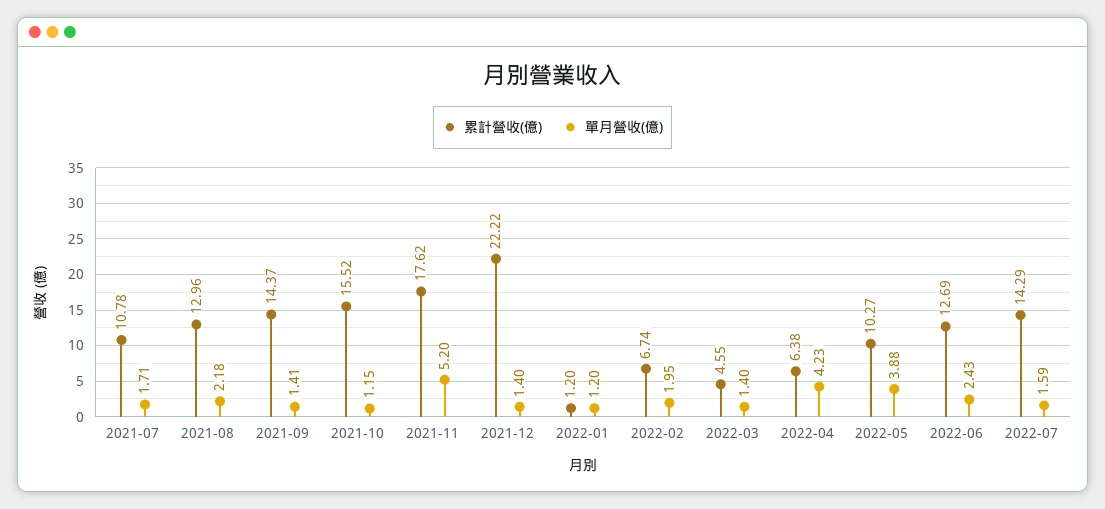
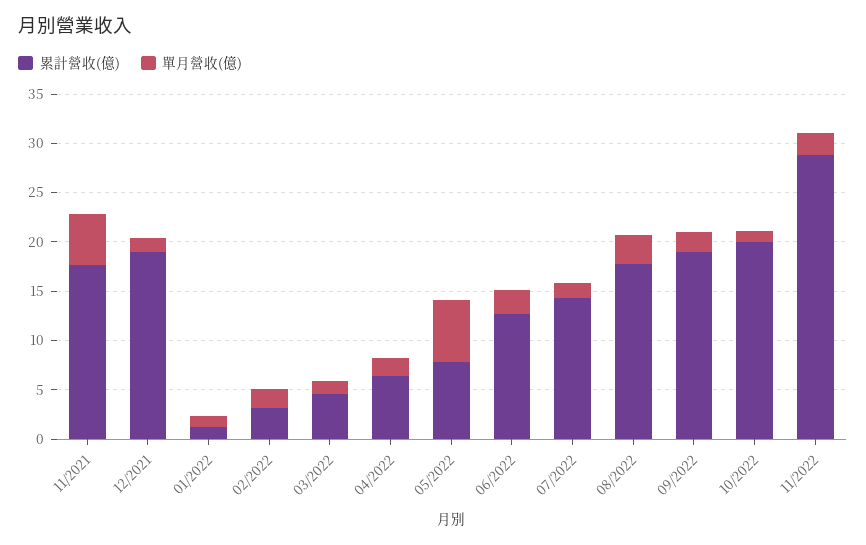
累計營收(億), 2021-07: 10.78 -> none
單月營收(億), 2021-07: 1.71 -> none
累計營收(億), 2021-08: 12.96 -> none
單月營收(億), 2021-08: 2.18 -> none
累計營收(億), 2021-09: 14.37 -> none
單月營收(億), 2021-09: 1.41 -> none
累計營收(億), 2021-10: 15.52 -> none
單月營收(億), 2021-10: 1.15 -> none
累計營收(億), 2021-12: 22.22 -> 19
累計營收(億), 2022-02: 6.74 -> 3
單月營收(億), 2022-04: 4.23 -> 2
累計營收(億), 2022-05: 10.27 -> 8
單月營收(億), 2022-05: 3.88 -> 6
累計營收(億), 08/2022: none -> 18
單月營收(億), 08/2022: none -> 3
累計營收(億), 09/2022: none -> 19
單月營收(億), 09/2022: none -> 2
累計營收(億), 10/2022: none -> 20
單月營收(億), 10/2022: none -> 1
累計營收(億), 11/2022: none -> 29
單月營收(億), 11/2022: none -> 2

